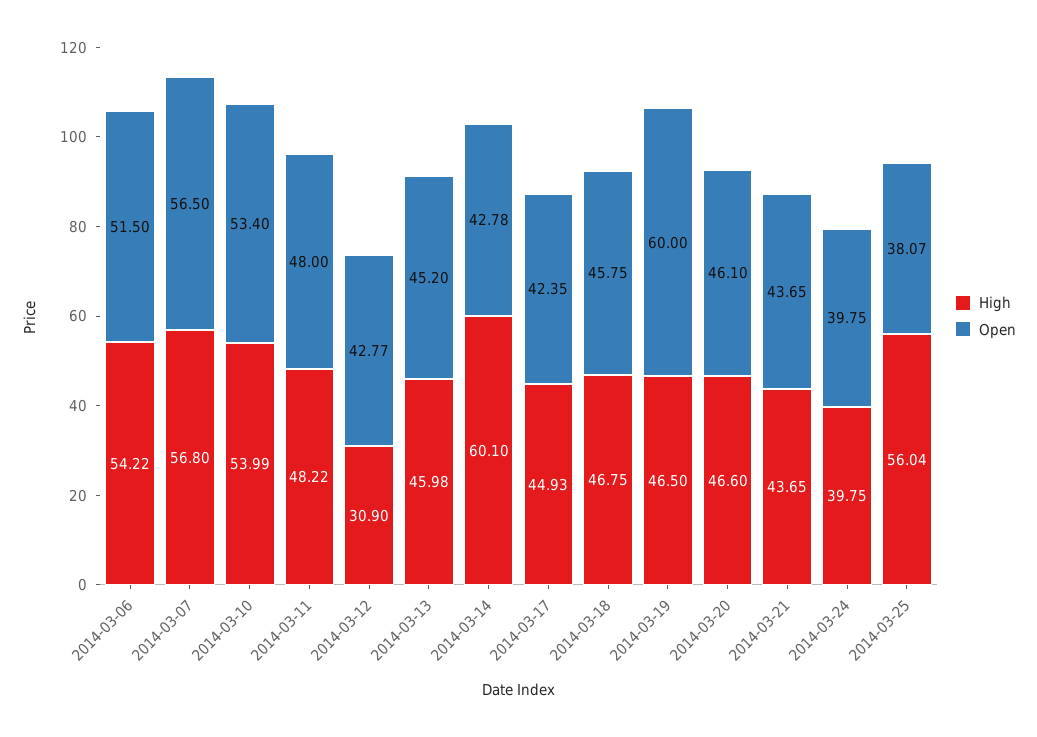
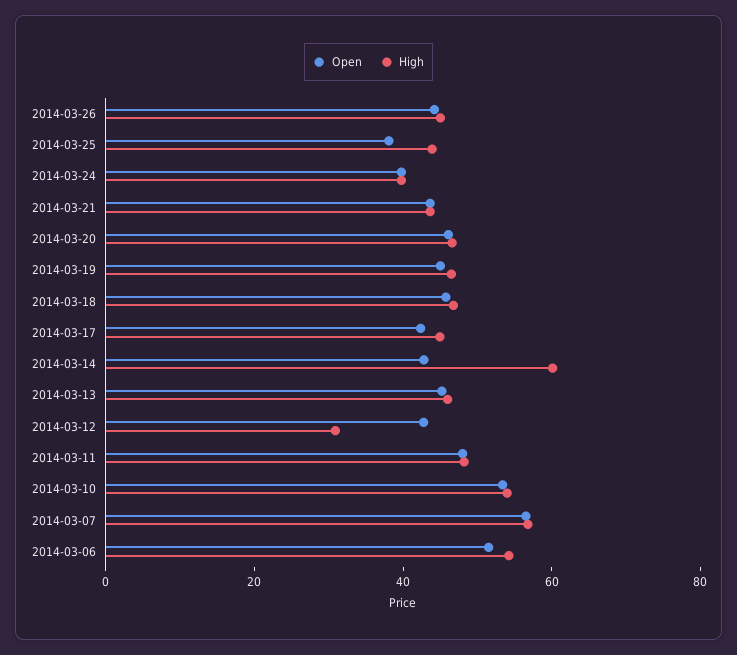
Open, 2014-03-19: 60 -> 45
High, 2014-03-25: 56.04 -> 45
Open, 2014-03-26: none -> 45
High, 2014-03-26: none -> 45

